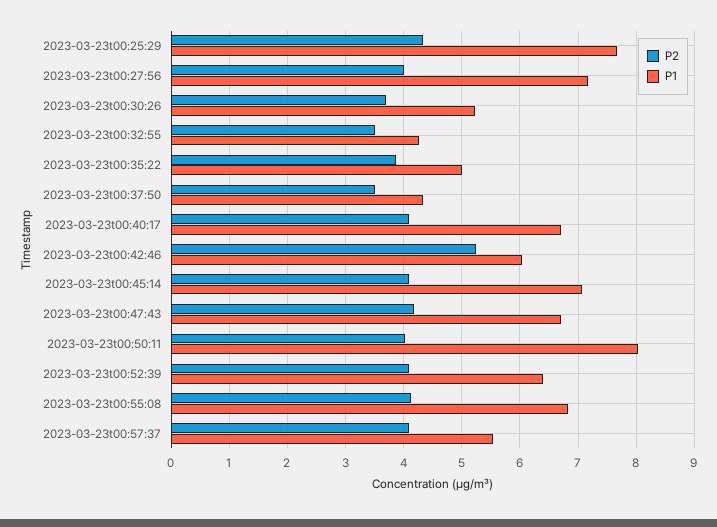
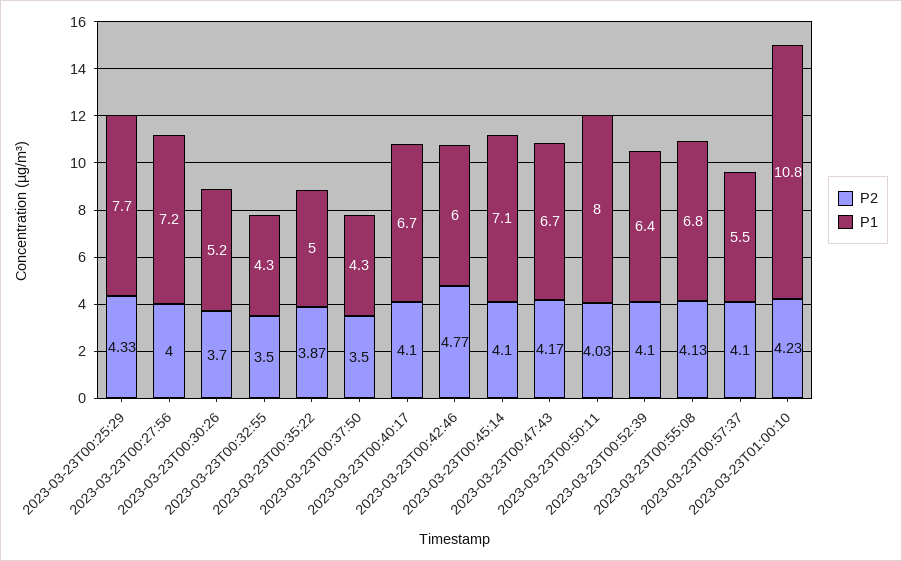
P2, 2023-03-23t00:42:46: 5.2 -> 4.77
P2, 2023-03-23T01:00:10: none -> 4.23
P1, 2023-03-23T01:00:10: none -> 10.8

